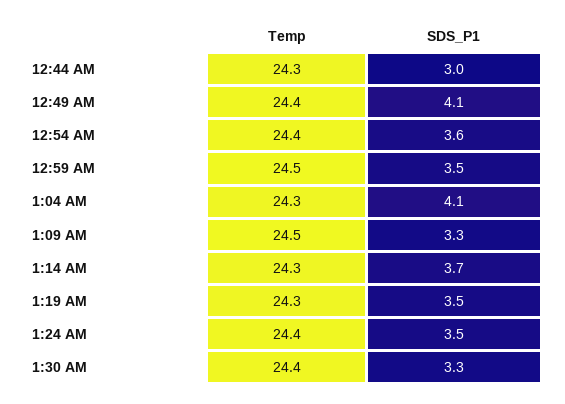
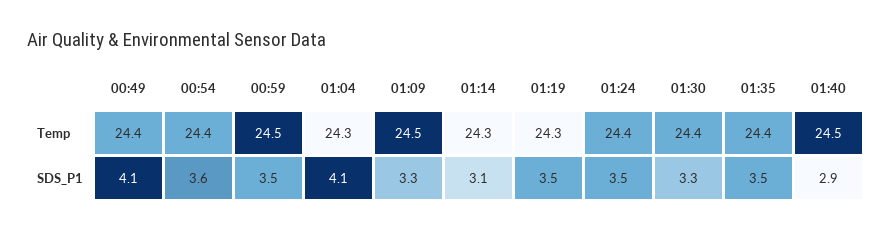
Temp, 12:44 AM: 24.3 -> none
SDS_P1, 12:44 AM: 3 -> none
SDS_P1, 1:14 AM: 3.7 -> 3.1
Temp, 01:35: none -> 24.4
Temp, 01:40: none -> 24.5
SDS_P1, 01:35: none -> 3.5
SDS_P1, 01:40: none -> 2.9

